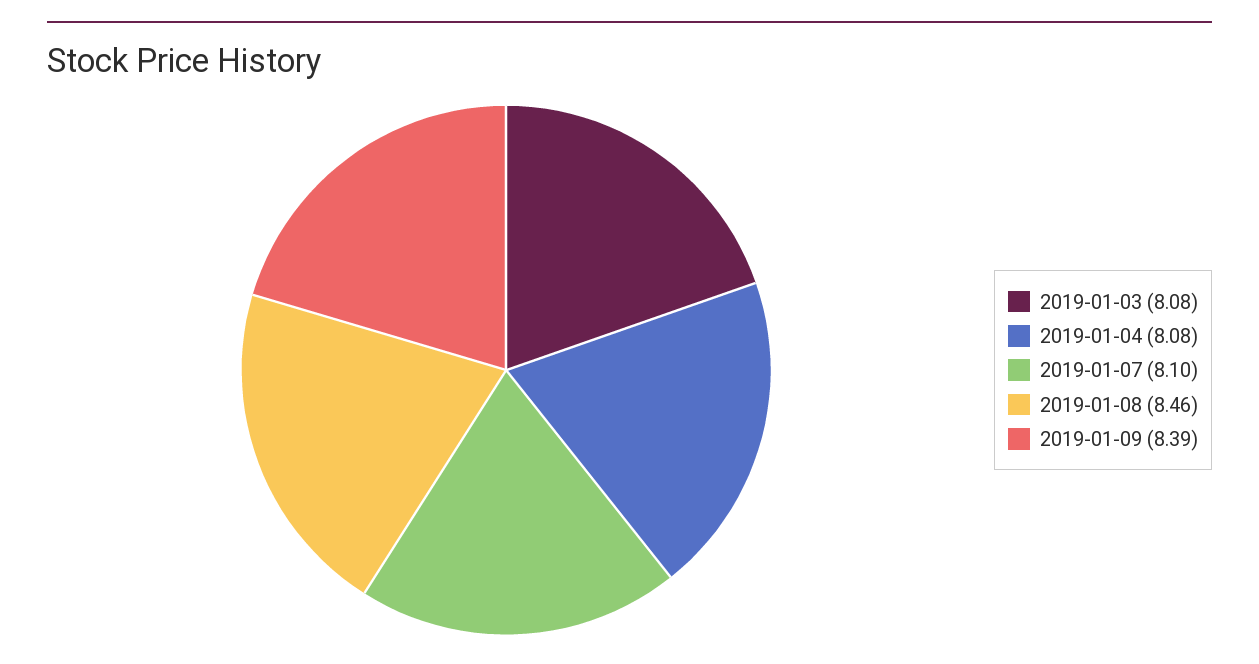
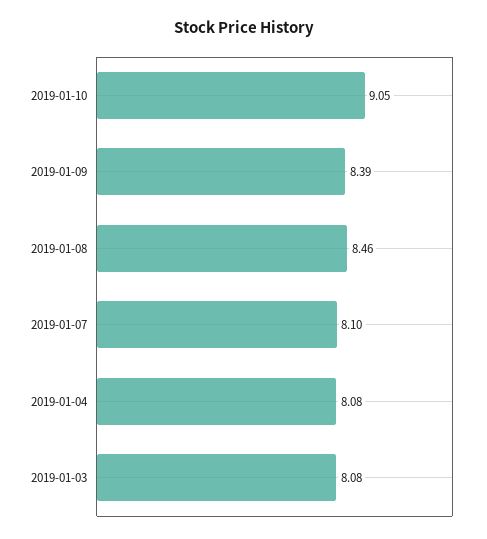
2019-01-10: none -> 9.05

